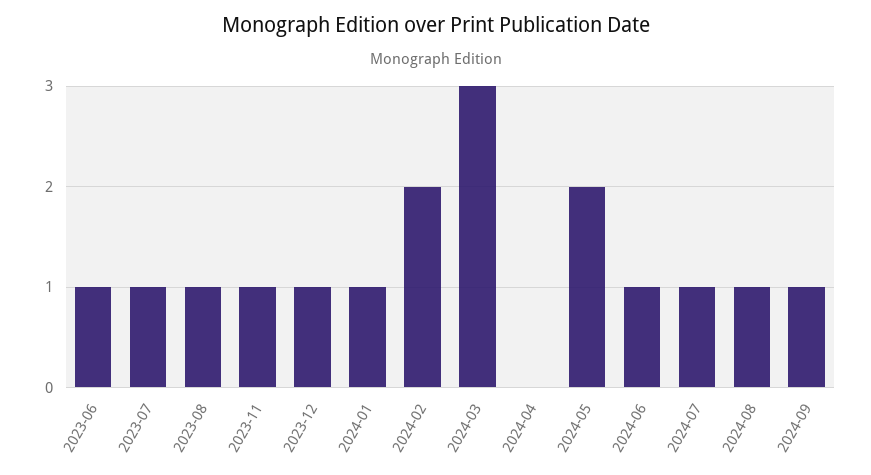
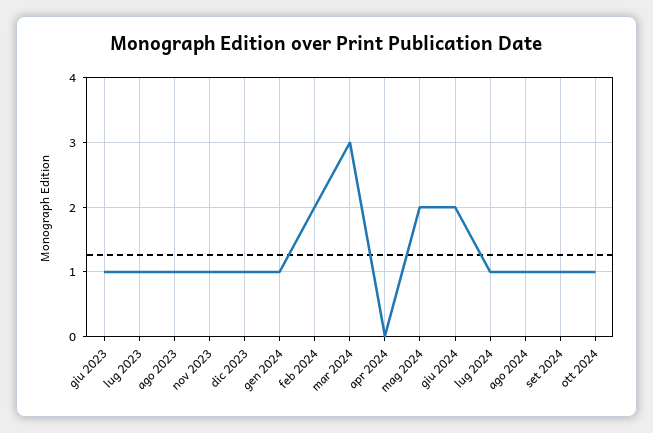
2024-06: 1 -> 2
ott 2024: none -> 1

